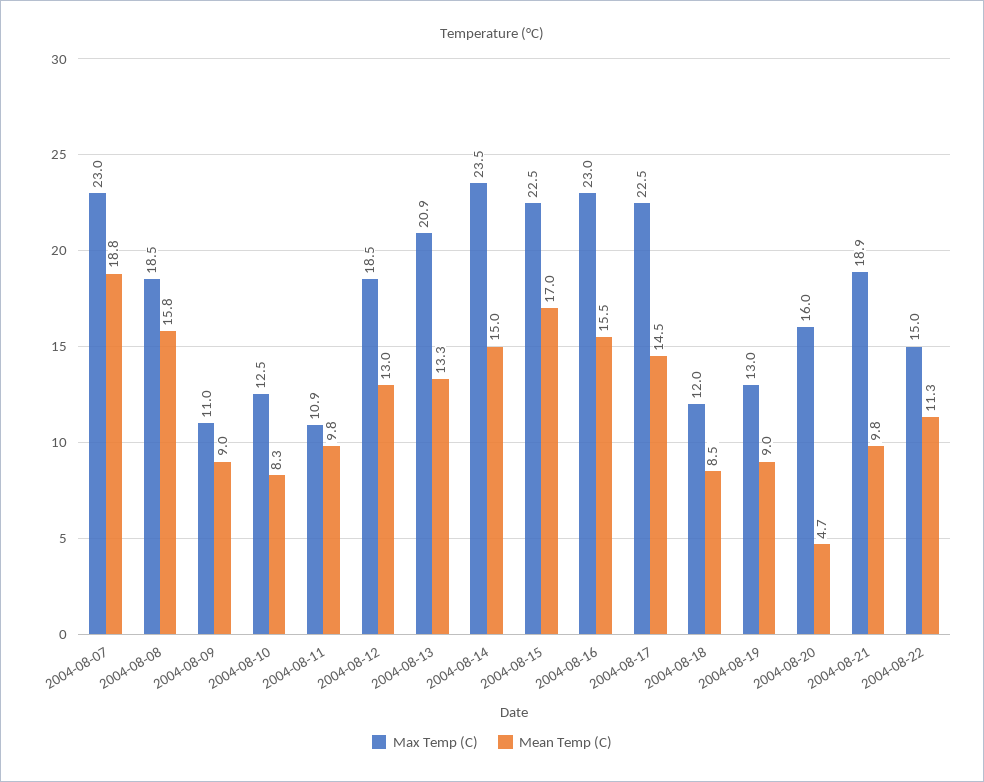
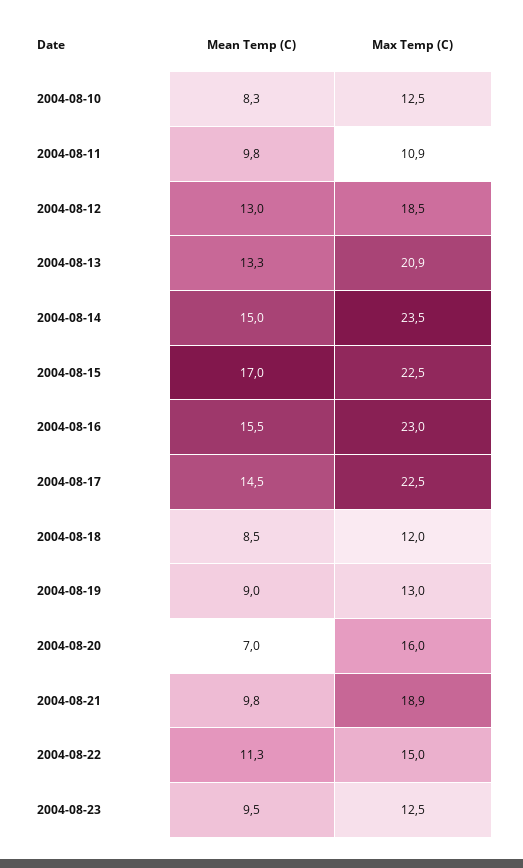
Max Temp (C), 2004-08-07: 23 -> none
Mean Temp (C), 2004-08-07: 18.8 -> none
Max Temp (C), 2004-08-08: 18.5 -> none
Mean Temp (C), 2004-08-08: 15.8 -> none
Max Temp (C), 2004-08-09: 11 -> none
Mean Temp (C), 2004-08-09: 9 -> none
Mean Temp (C), 2004-08-20: 4.7 -> 7
Mean Temp (C), 2004-08-23: none -> 9.5
Max Temp (C), 2004-08-23: none -> 12.5

